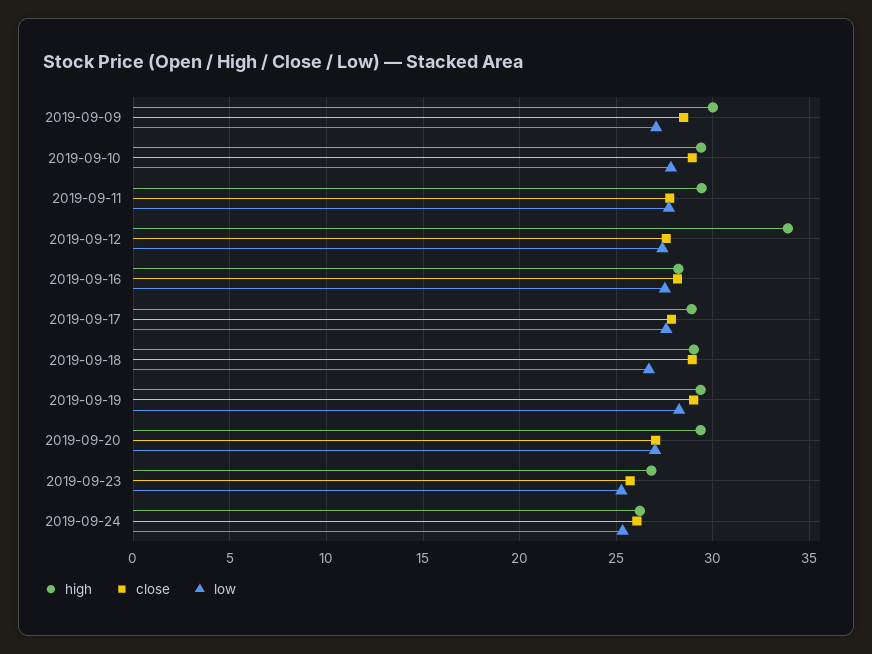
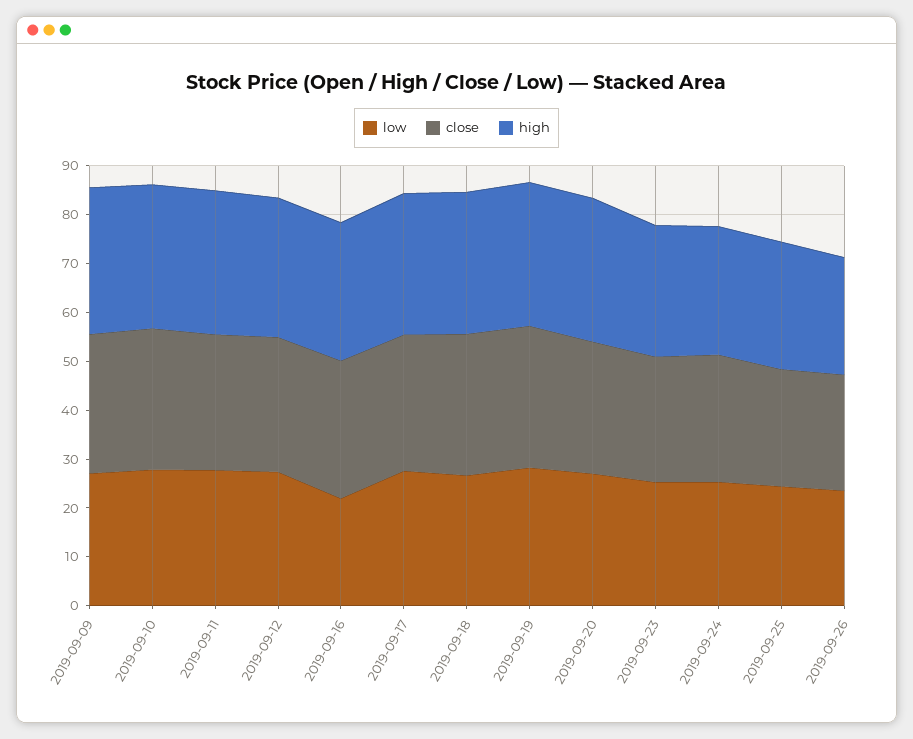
high, 2019-09-12: 34 -> 28
low, 2019-09-16: 27.5 -> 22
low, 2019-09-25: none -> 24
close, 2019-09-25: none -> 24
high, 2019-09-25: none -> 26
low, 2019-09-26: none -> 24
close, 2019-09-26: none -> 24
high, 2019-09-26: none -> 24

